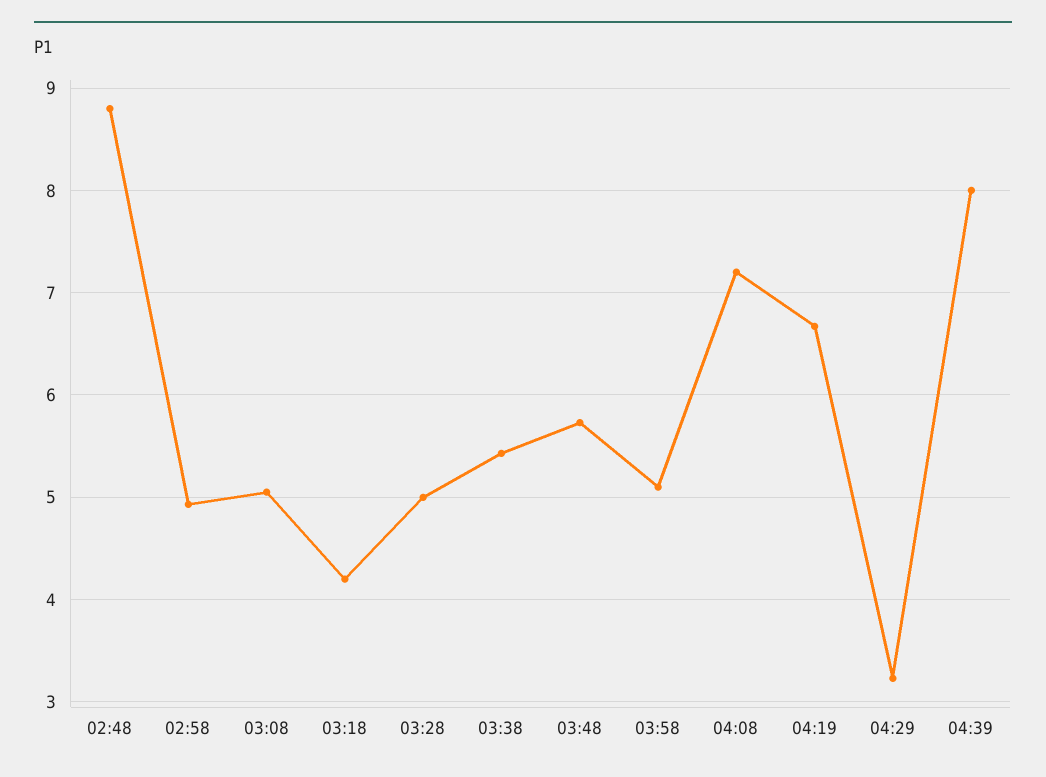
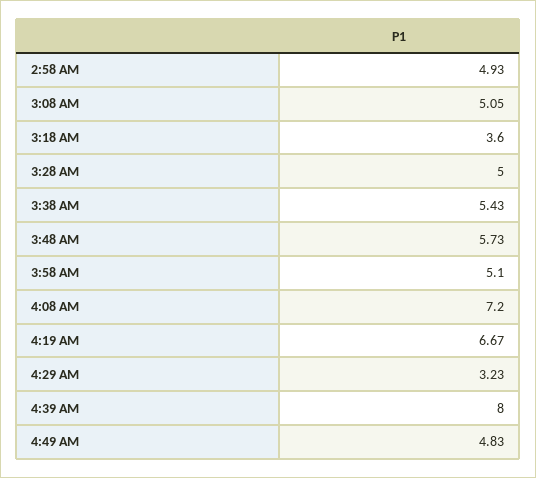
02:48: 8.8 -> none
03:18: 4.2 -> 3.6
4:49 AM: none -> 4.83

